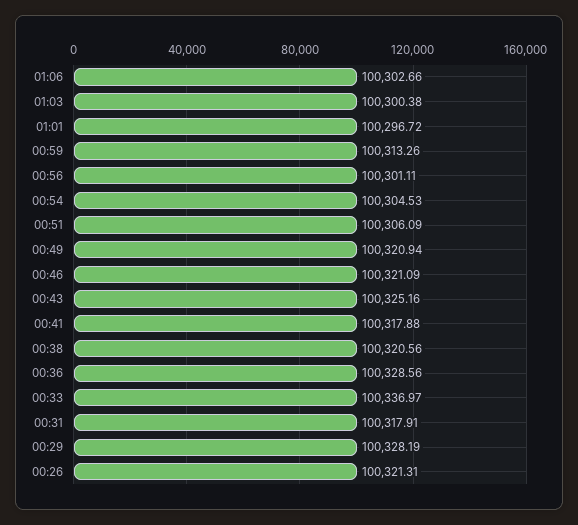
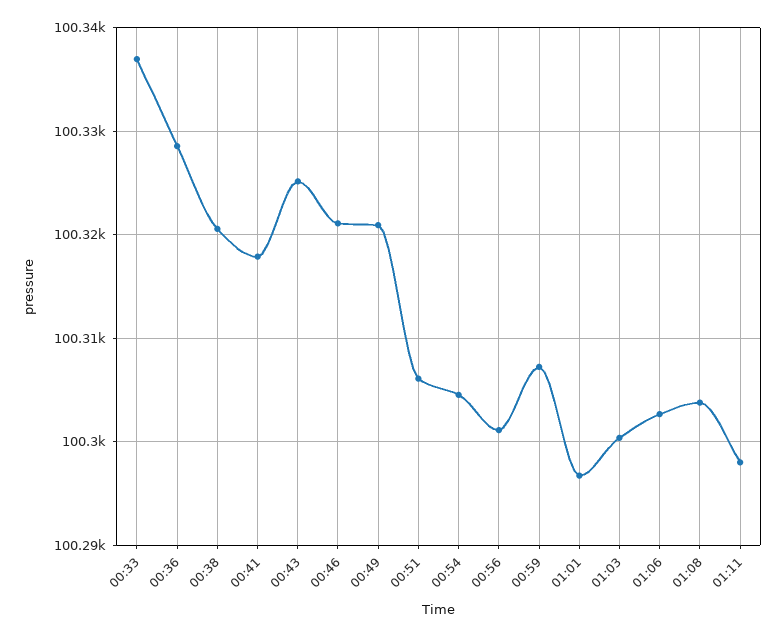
00:59: 100313.26 -> 100307
00:31: 100317.91 -> none
00:29: 100328.19 -> none
00:26: 100321.31 -> none
01:08: none -> 100304
01:11: none -> 100298

